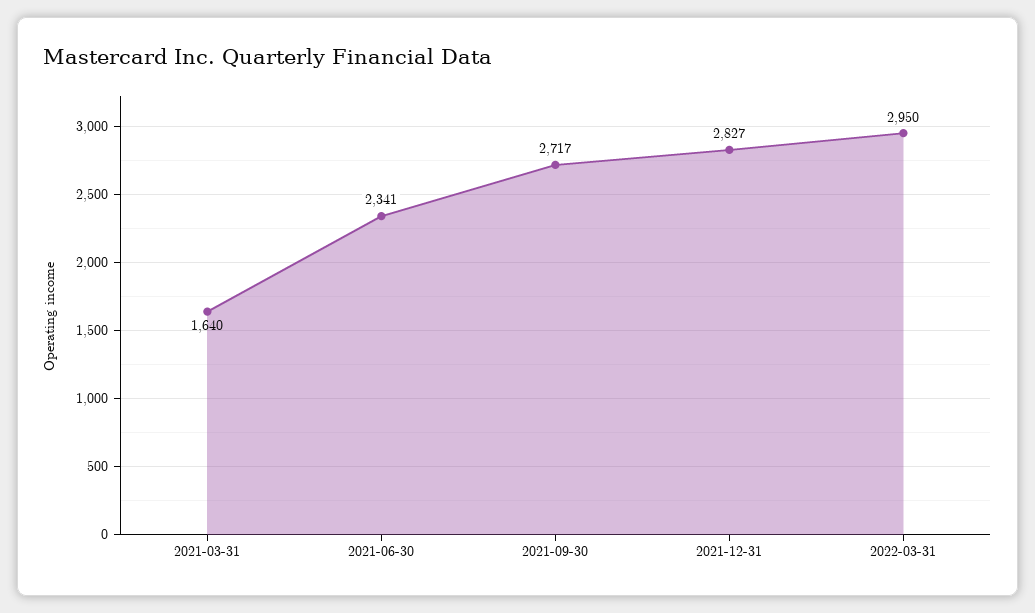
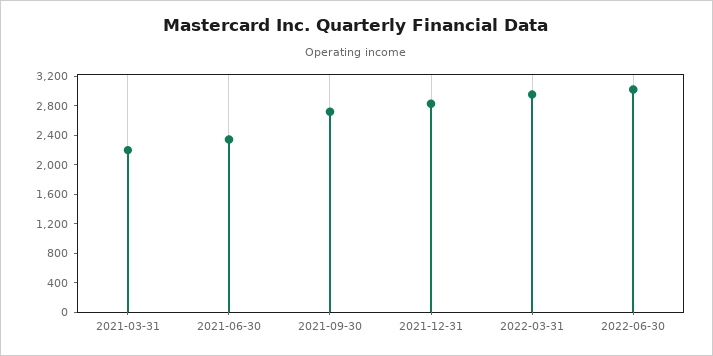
2021-03-31: 1640 -> 2200
2022-06-30: none -> 3000

